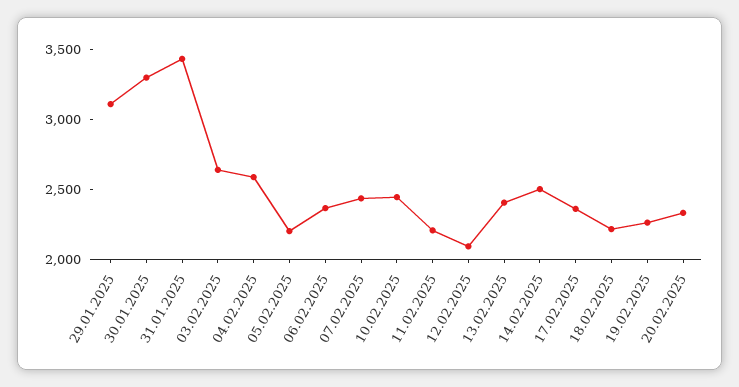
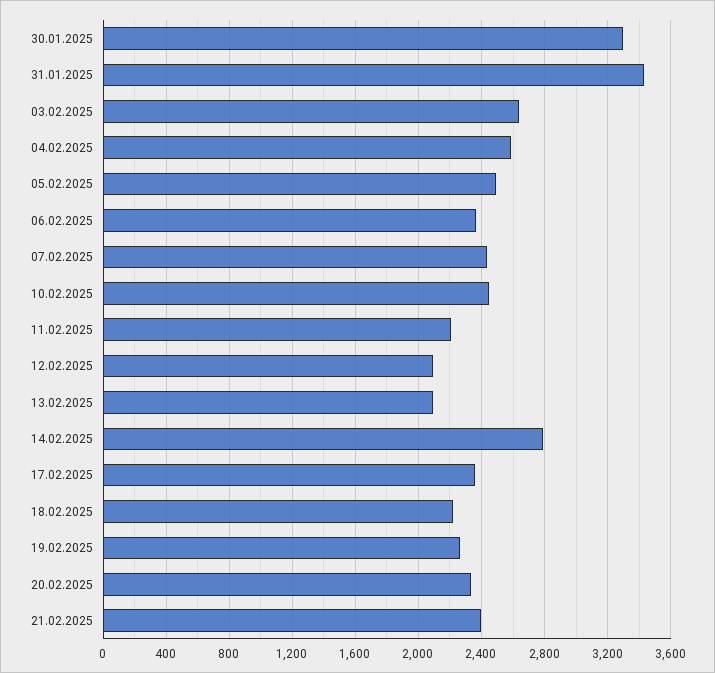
29.01.2025: 3100 -> none
05.02.2025: 2200 -> 2500
13.02.2025: 2400 -> 2100
14.02.2025: 2500 -> 2800
21.02.2025: none -> 2400

